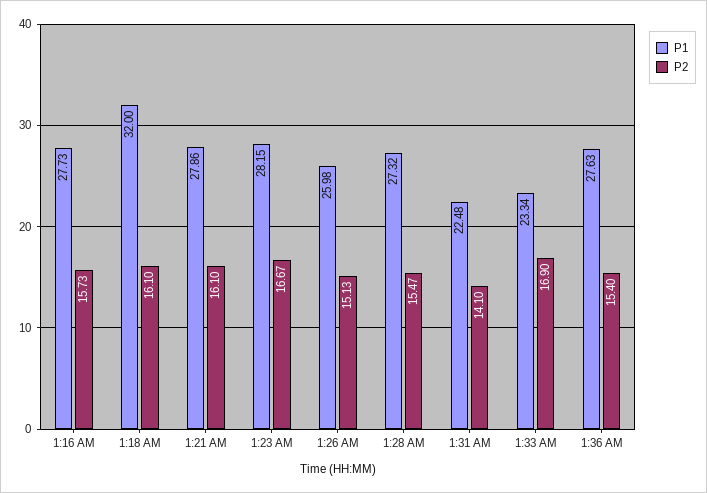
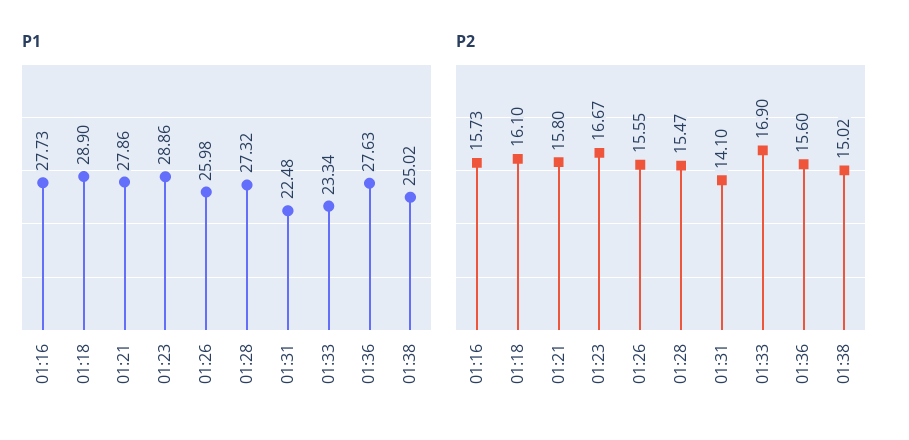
P1, 1:18 AM: 32 -> 28.9
P2, 1:21 AM: 16.1 -> 15.8
P1, 1:23 AM: 28.15 -> 28.86
P2, 1:26 AM: 15.13 -> 15.55
P2, 1:36 AM: 15.4 -> 15.6
P1, 01:38: none -> 25.02
P2, 01:38: none -> 15.02

